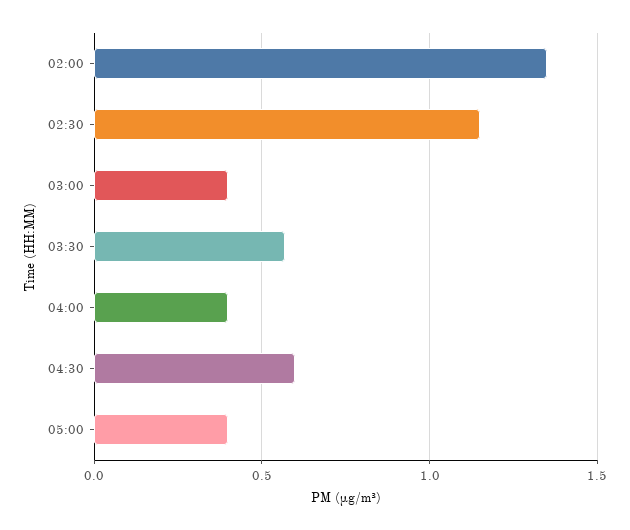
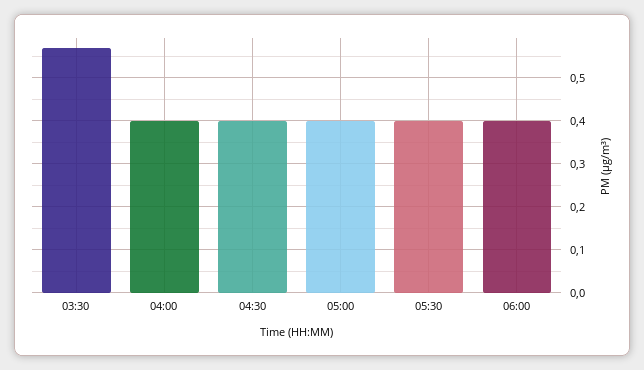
02:00: 1.35 -> none
02:30: 1.15 -> none
03:00: 0.4 -> none
04:30: 0.6 -> 0.4
05:30: none -> 0.4
06:00: none -> 0.4

